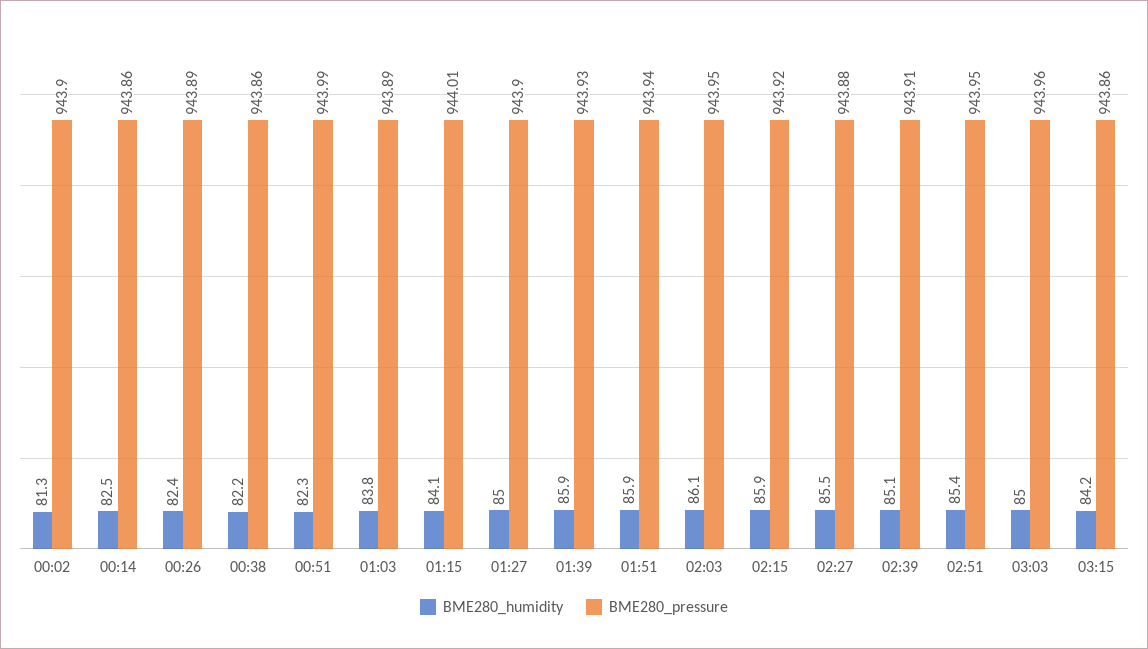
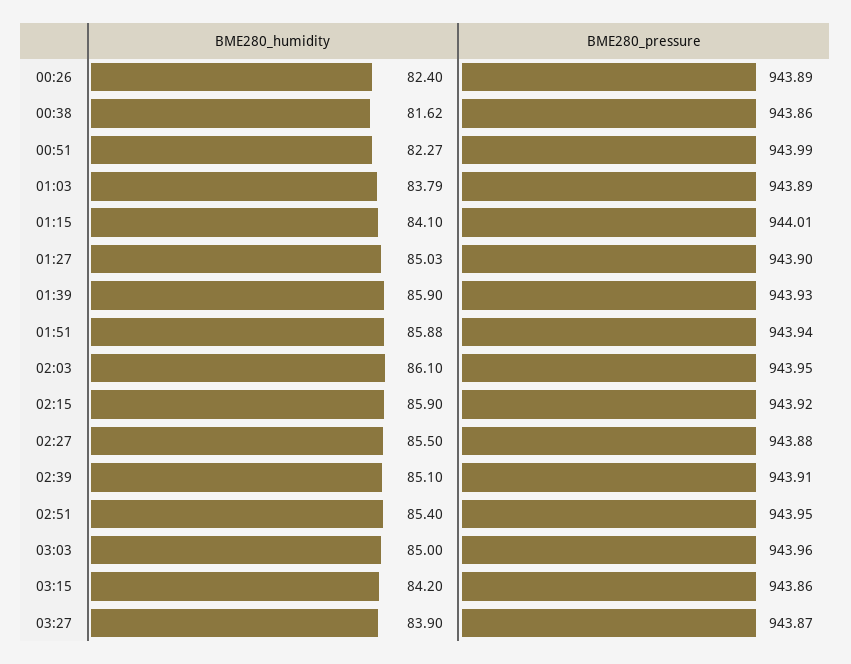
BME280_humidity, 00:02: 81.3 -> none
BME280_pressure, 00:02: 943.9 -> none
BME280_humidity, 00:14: 82.5 -> none
BME280_pressure, 00:14: 943.86 -> none
BME280_humidity, 00:38: 82.2 -> 81.62
BME280_humidity, 03:27: none -> 83.9
BME280_pressure, 03:27: none -> 943.87

